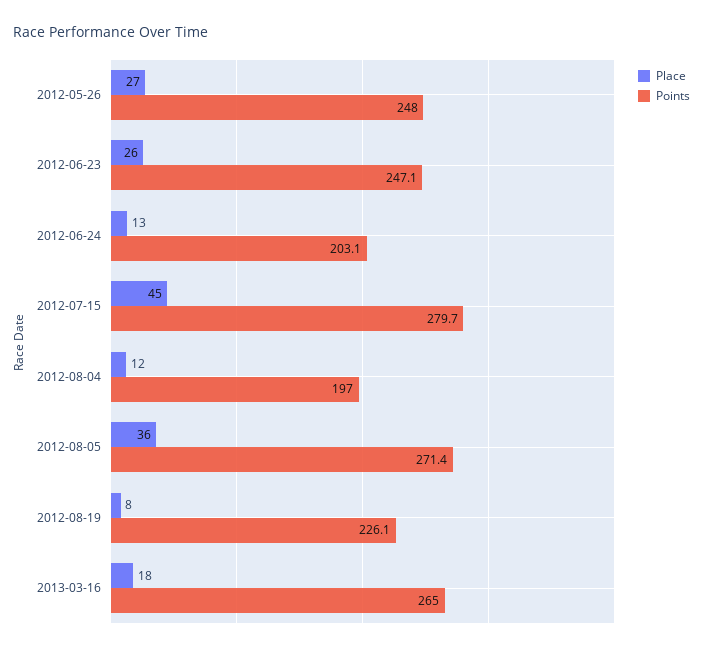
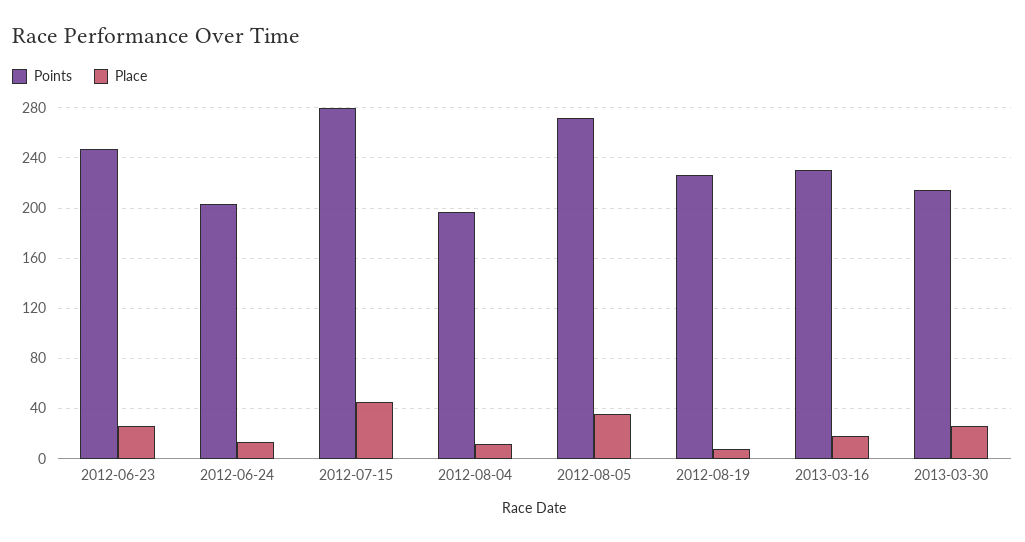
Place, 2012-05-26: 27 -> none
Points, 2012-05-26: 248 -> none
Points, 2013-03-16: 265 -> 230
Points, 2013-03-30: none -> 215
Place, 2013-03-30: none -> 25

